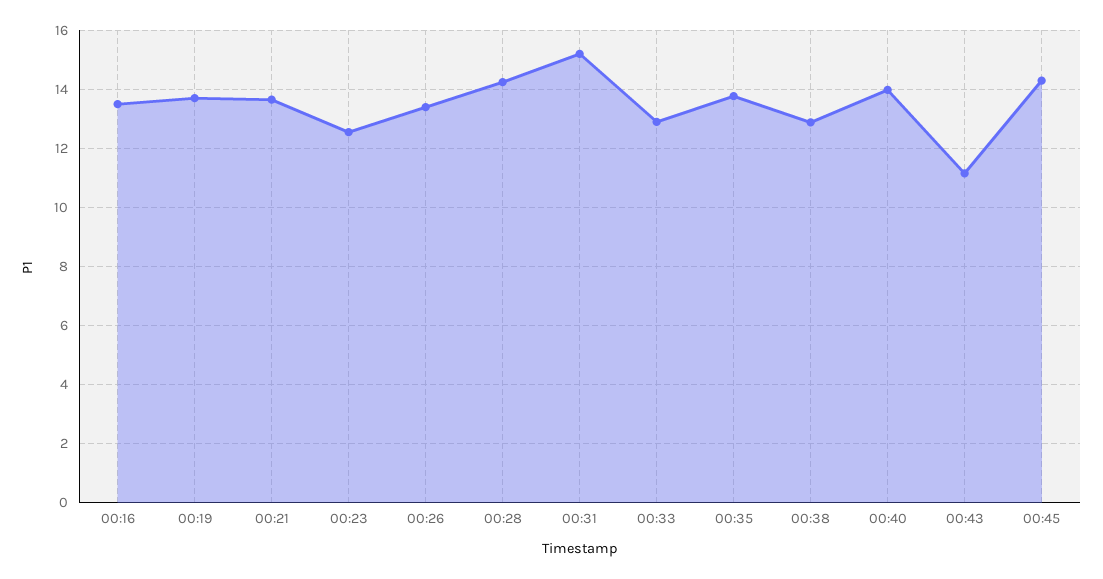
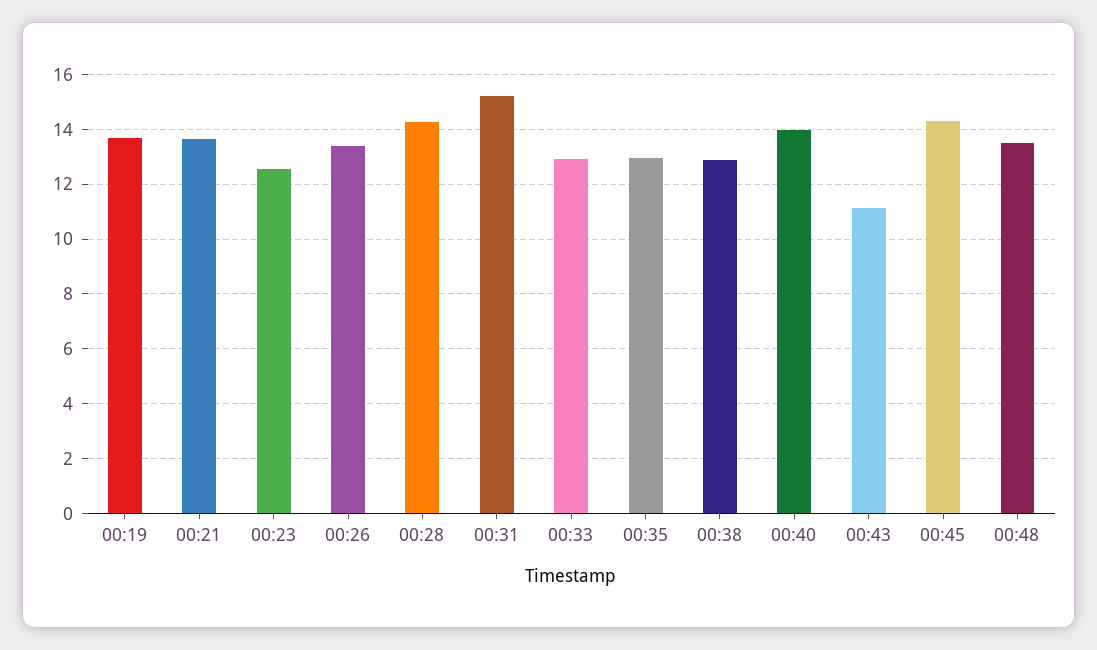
00:16: 13.5 -> none
00:35: 13.75 -> 13
00:48: none -> 13.5

